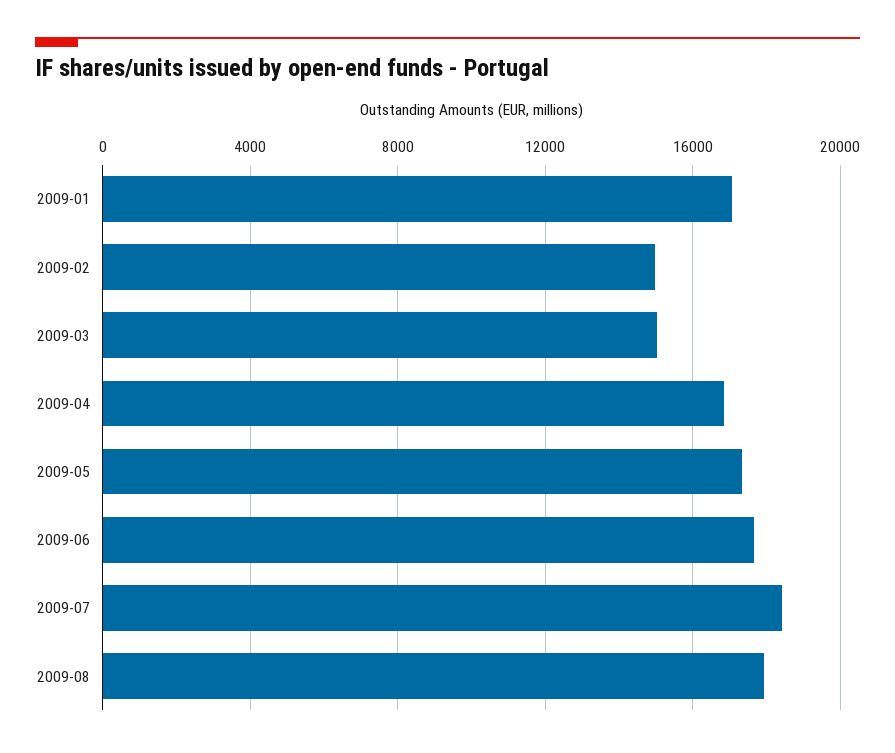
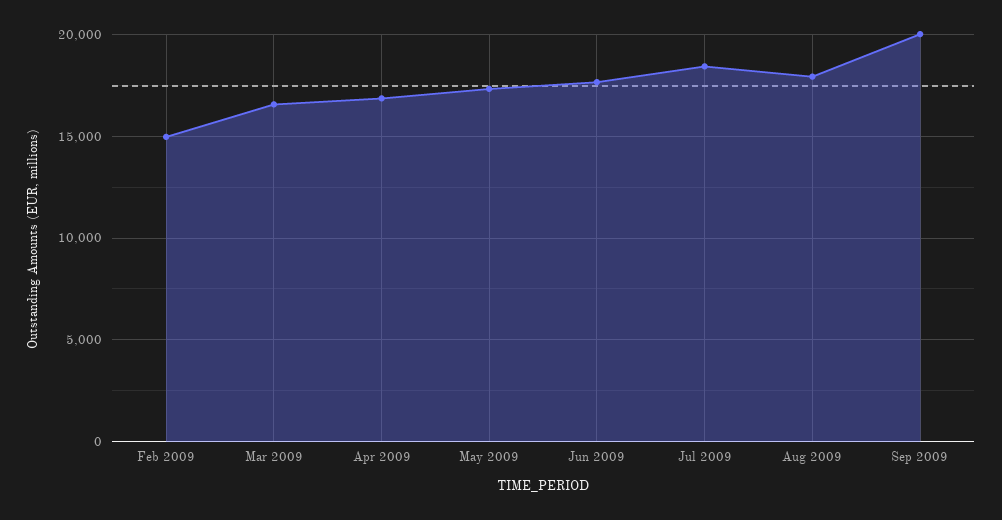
2009-01: 17000 -> none
2009-03: 15000 -> 16500
Sep 2009: none -> 20000

